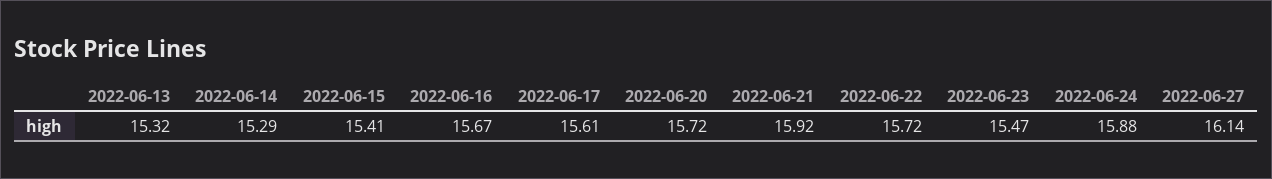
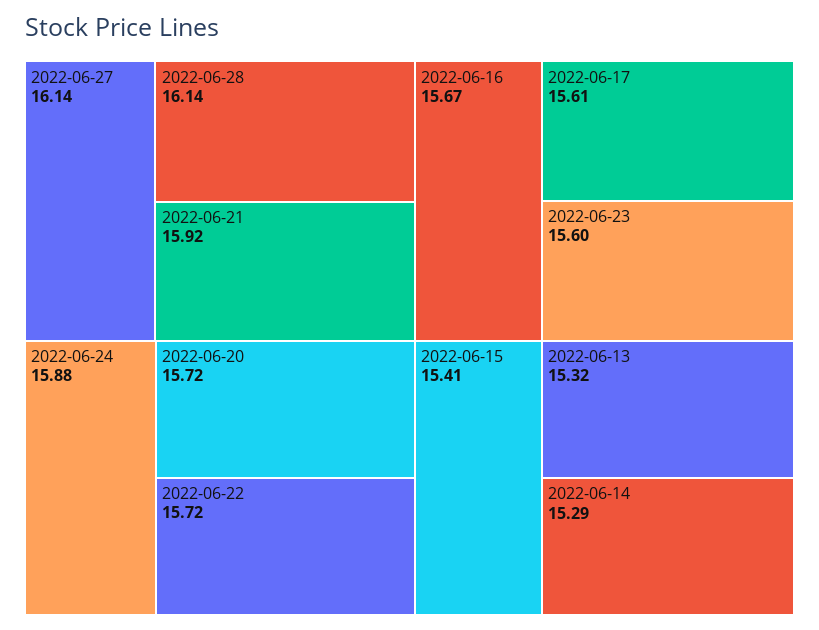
2022-06-23: 15.47 -> 15.6
2022-06-28: none -> 16.14

